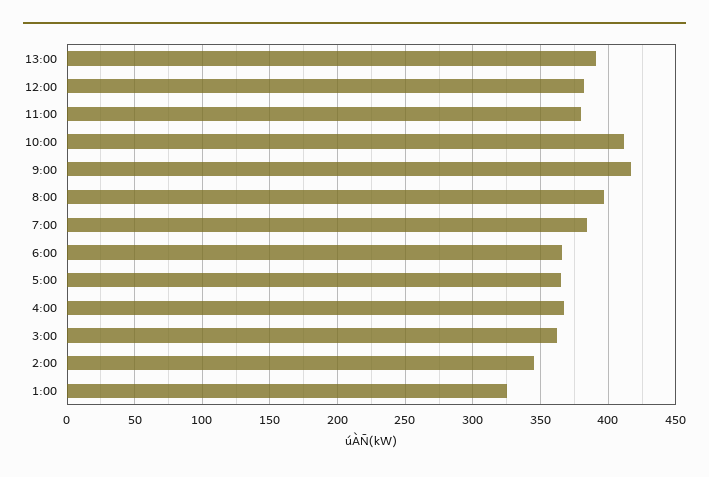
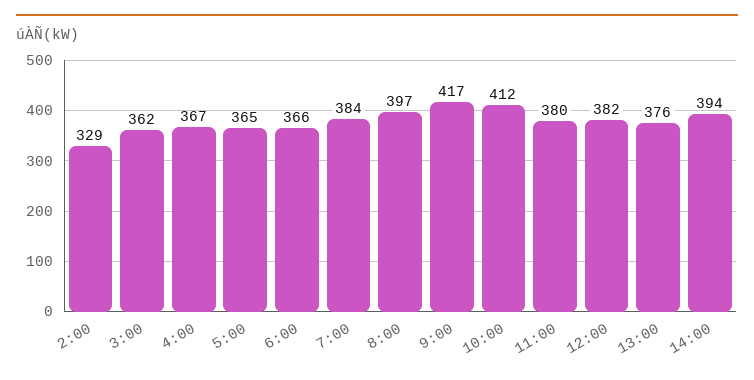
13:00: 390 -> 376
2:00: 345 -> 329
1:00: 325 -> none
14:00: none -> 394

